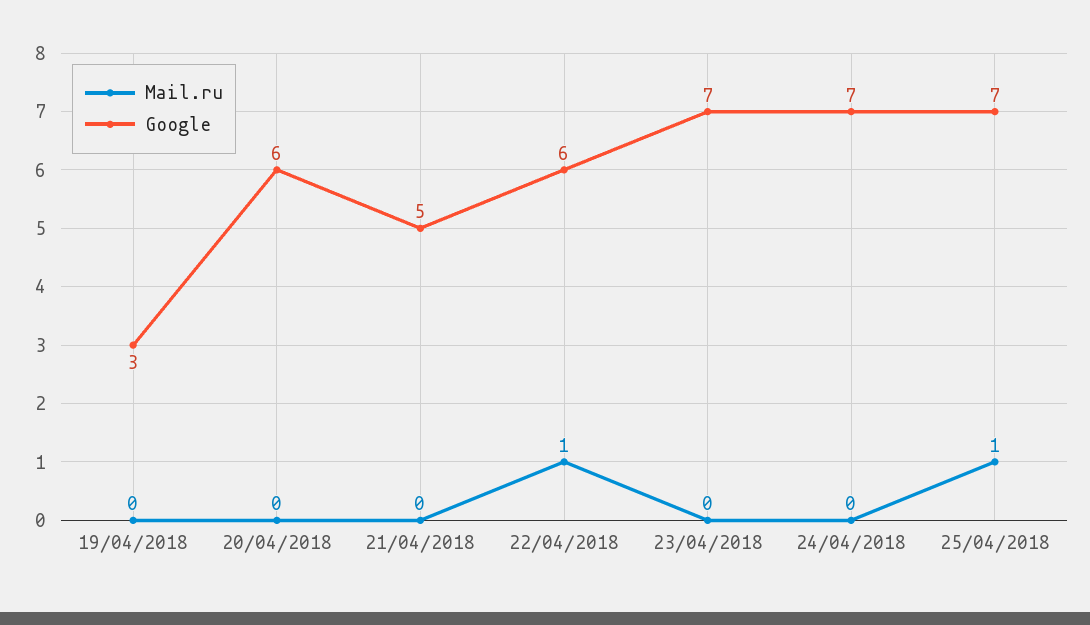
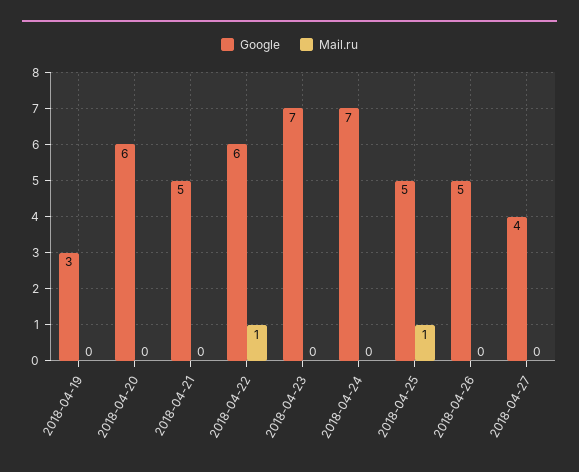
Google, 25/04/2018: 7 -> 5
Google, 2018-04-26: none -> 5
Mail.ru, 2018-04-26: none -> 0
Google, 2018-04-27: none -> 4
Mail.ru, 2018-04-27: none -> 0

